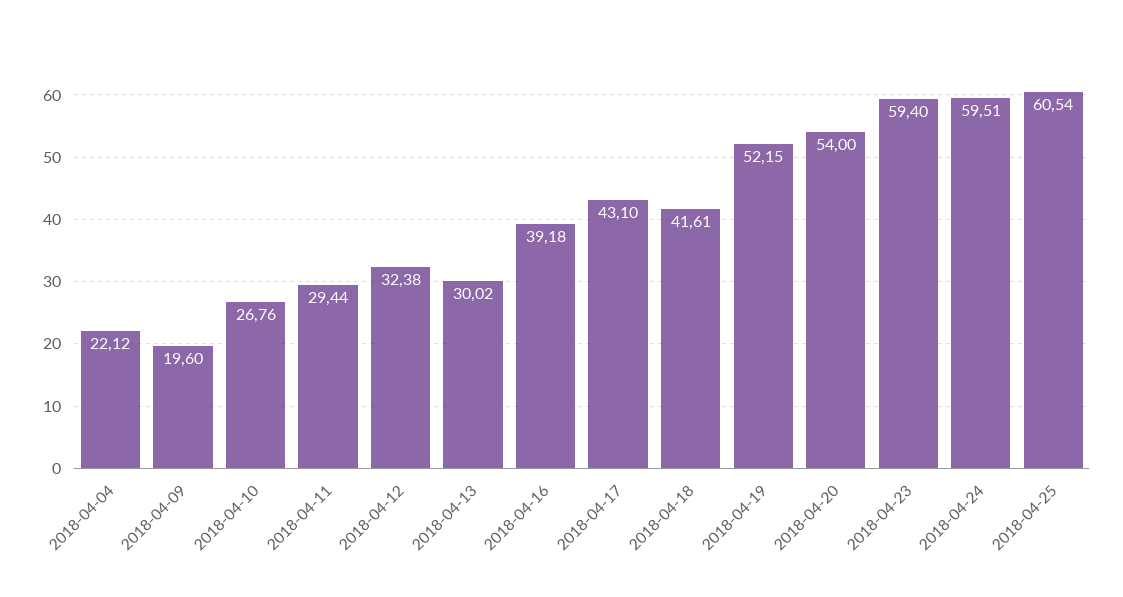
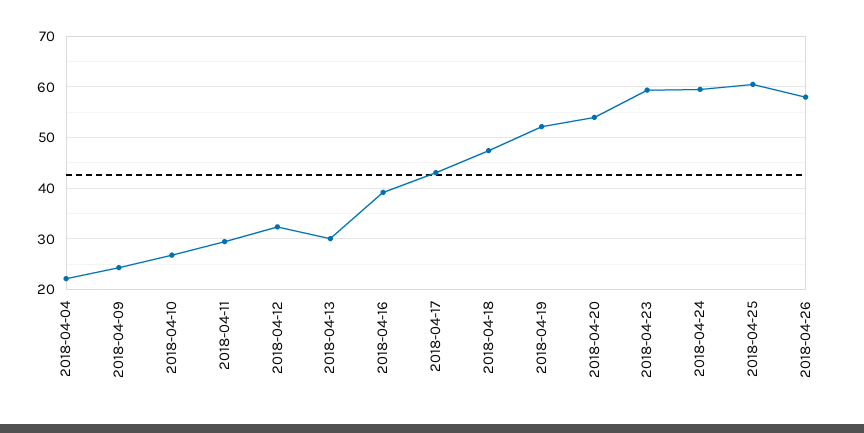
2018-04-09: 19.6 -> 24
2018-04-18: 41.61 -> 48
2018-04-26: none -> 58

